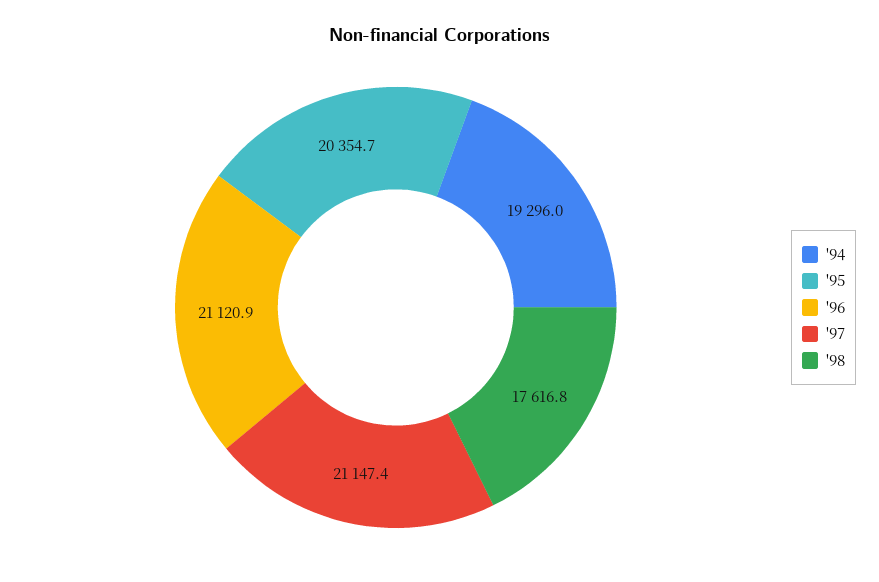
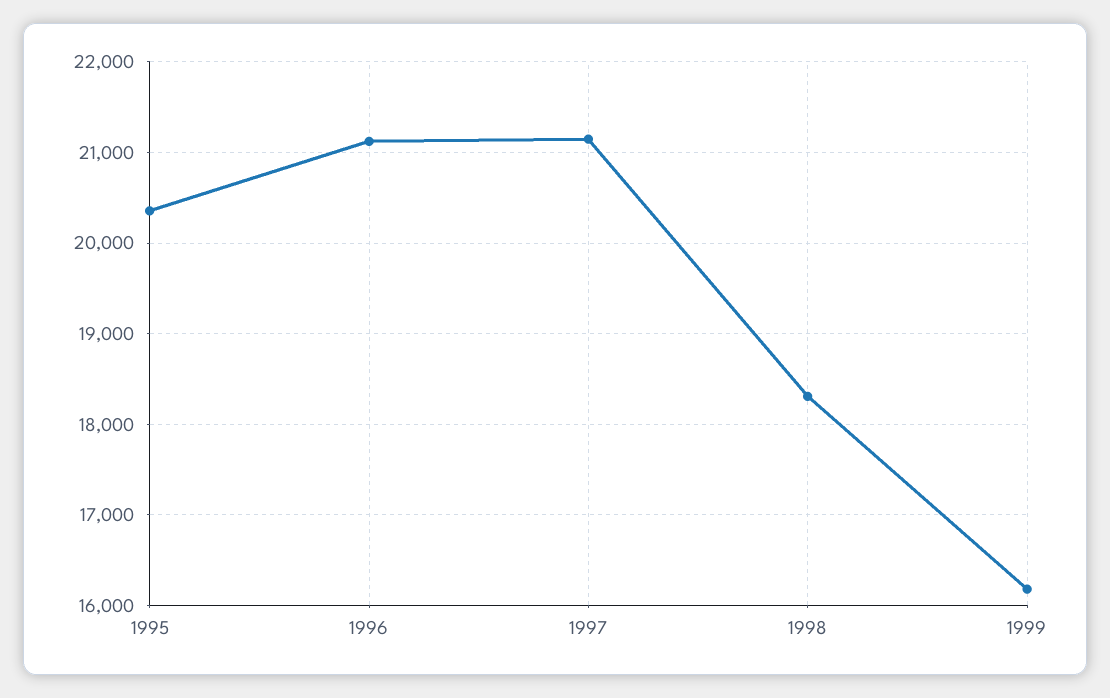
'94: 19296 -> none
'98: 17616.8 -> 18300
1999: none -> 16200

